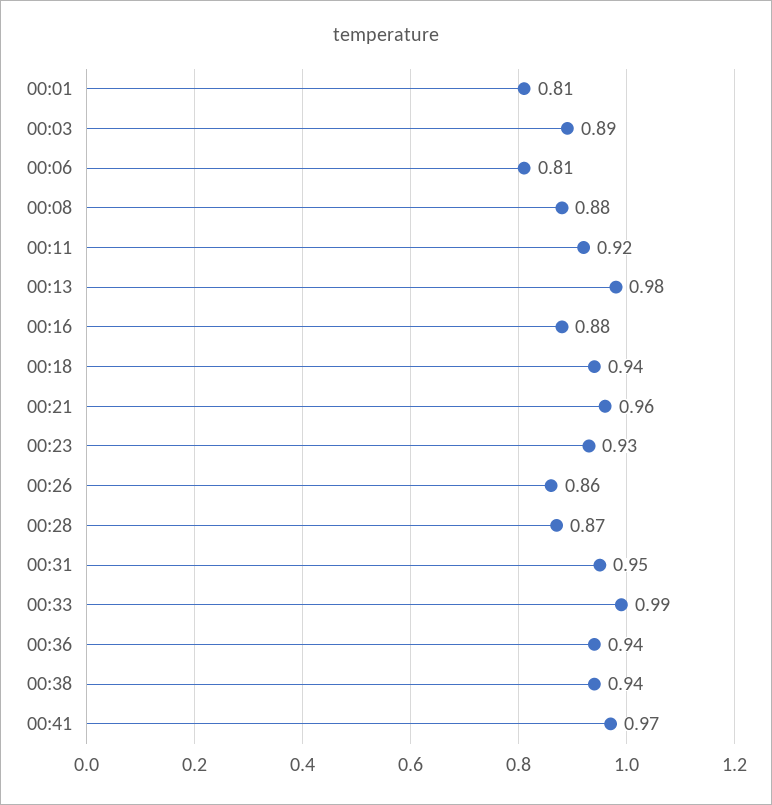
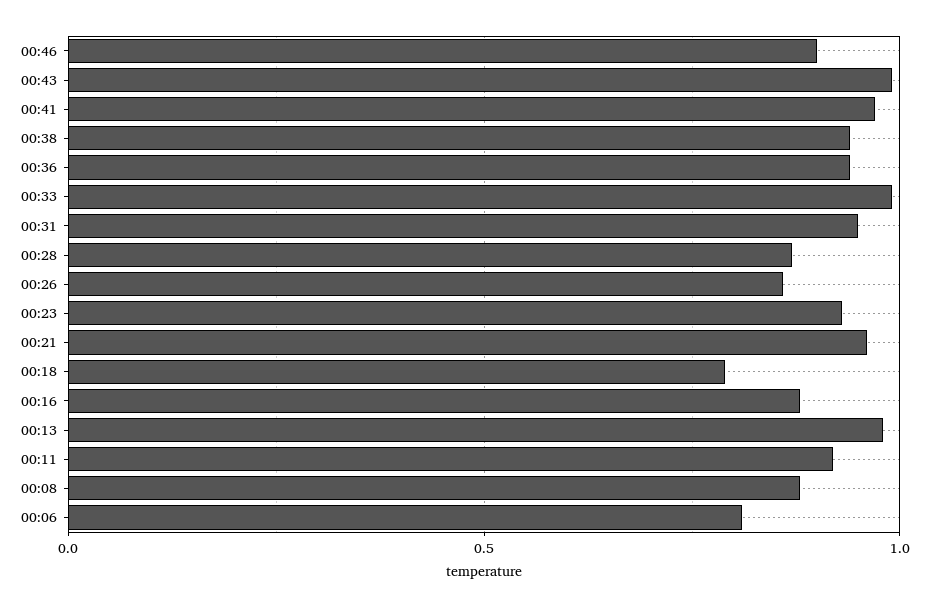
00:01: 0.81 -> none
00:03: 0.89 -> none
00:18: 0.94 -> 0.8
00:46: none -> 0.9
00:43: none -> 1

